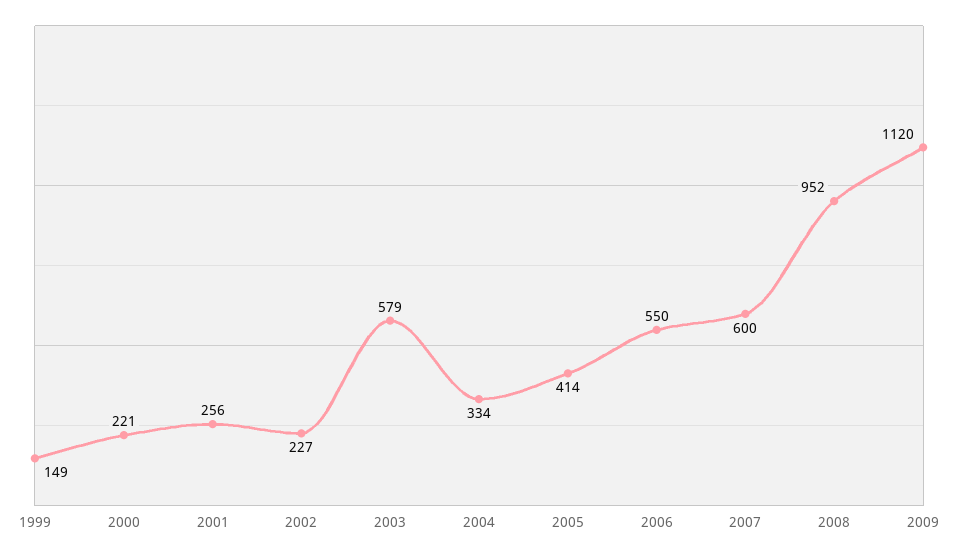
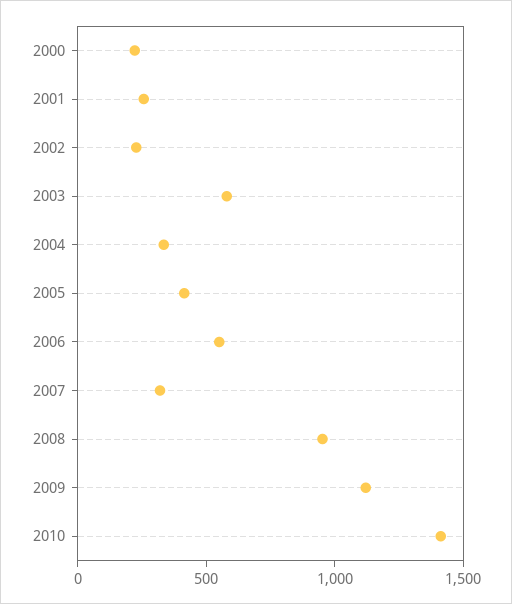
1999: 149 -> none
2007: 600 -> 300
2010: none -> 1400

